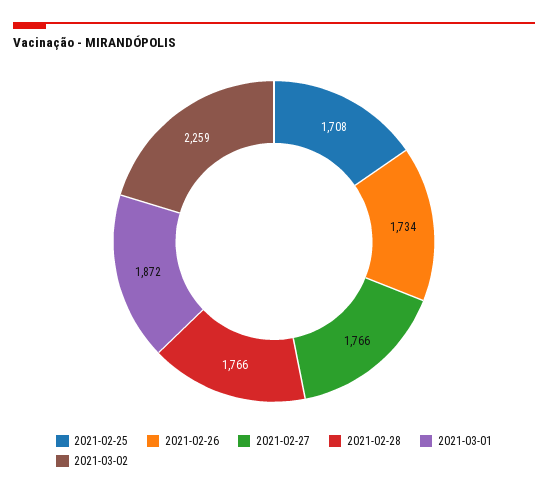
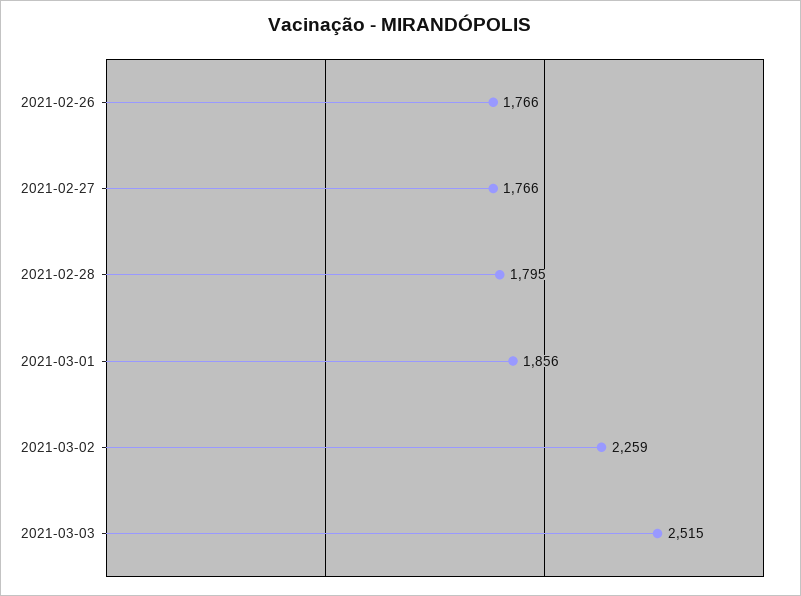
2021-02-25: 1708 -> none
2021-02-26: 1734 -> 1766
2021-02-28: 1766 -> 1795
2021-03-01: 1872 -> 1856
2021-03-03: none -> 2515

